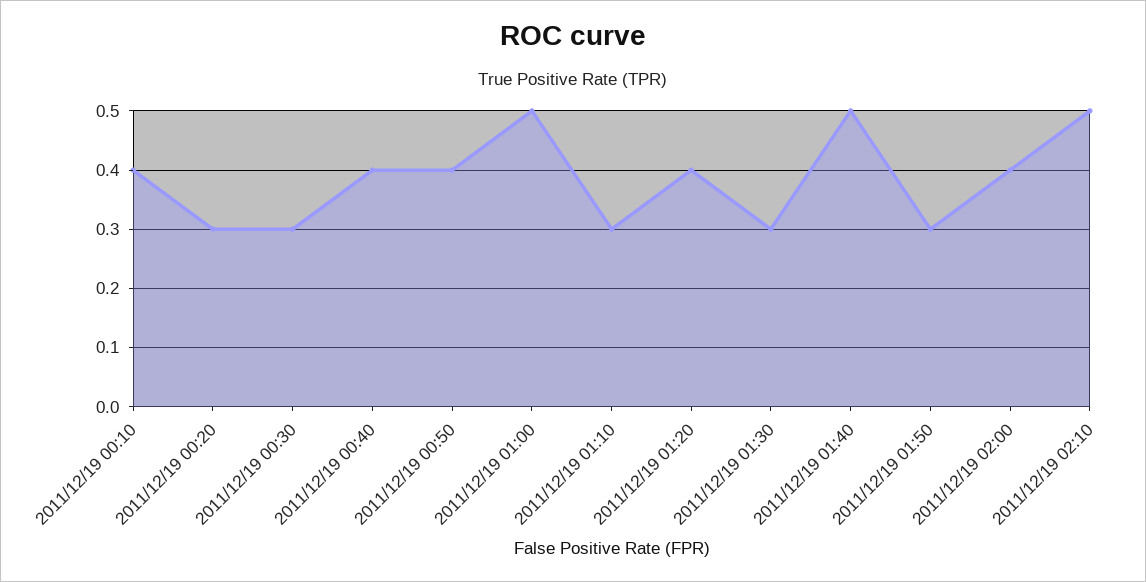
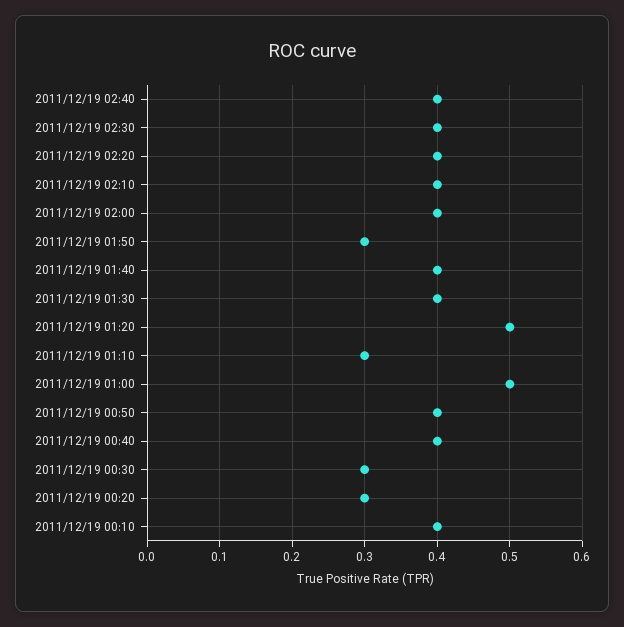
2011/12/19 01:20: 0.4 -> 0.5
2011/12/19 01:30: 0.3 -> 0.4
2011/12/19 01:40: 0.5 -> 0.4
2011/12/19 02:10: 0.5 -> 0.4
2011/12/19 02:40: none -> 0.4
2011/12/19 02:30: none -> 0.4
2011/12/19 02:20: none -> 0.4

